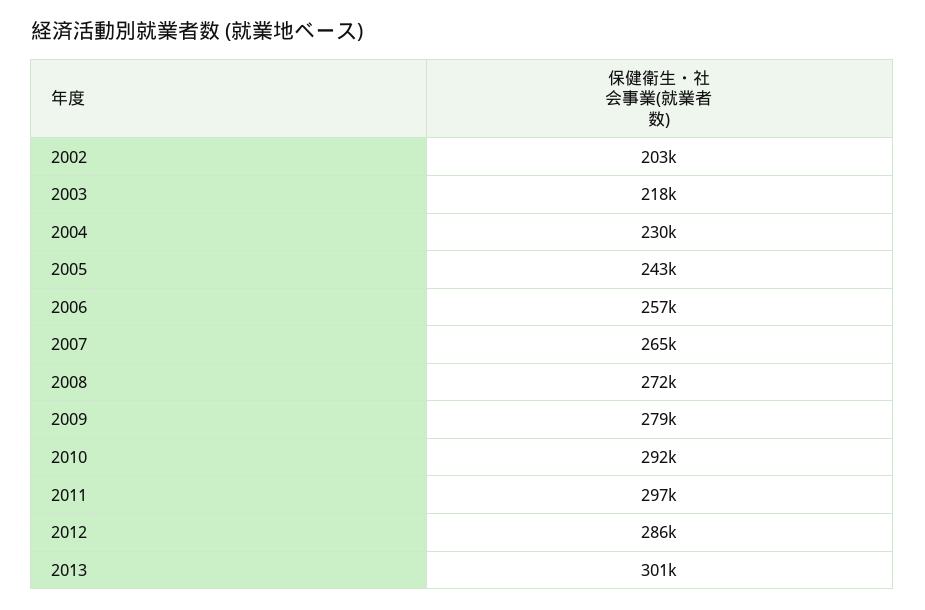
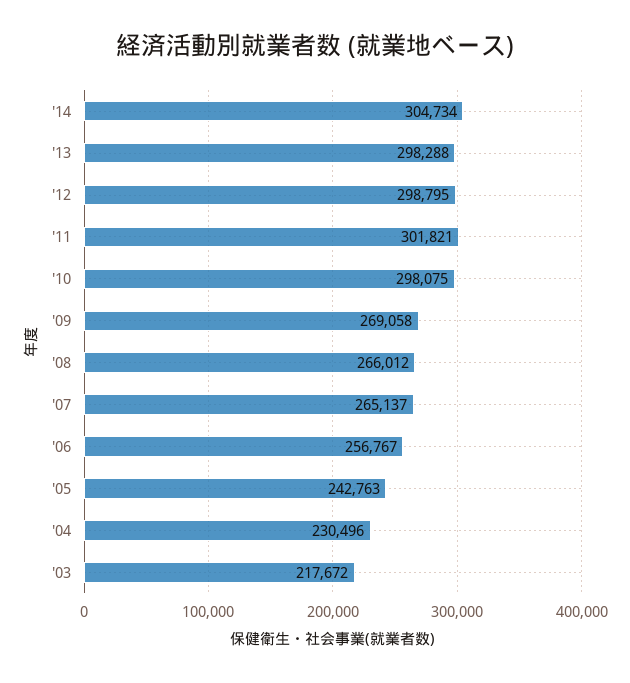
2002: 203000 -> none
2008: 272000 -> 266012
2009: 279000 -> 269058
2010: 292000 -> 298075
2011: 297000 -> 301821
2012: 286000 -> 298795
2013: 301000 -> 298288
'14: none -> 304734

